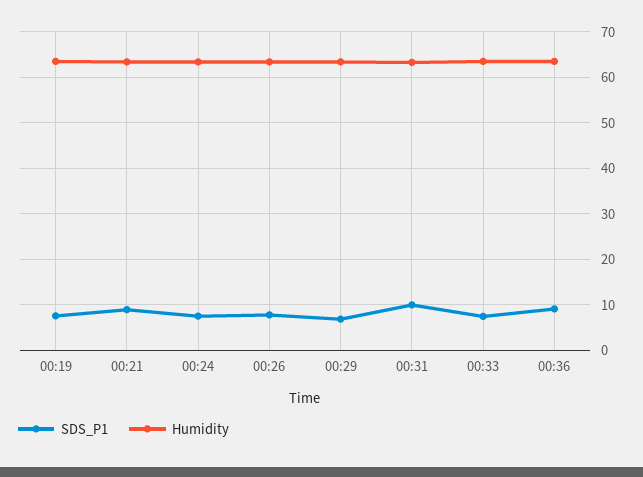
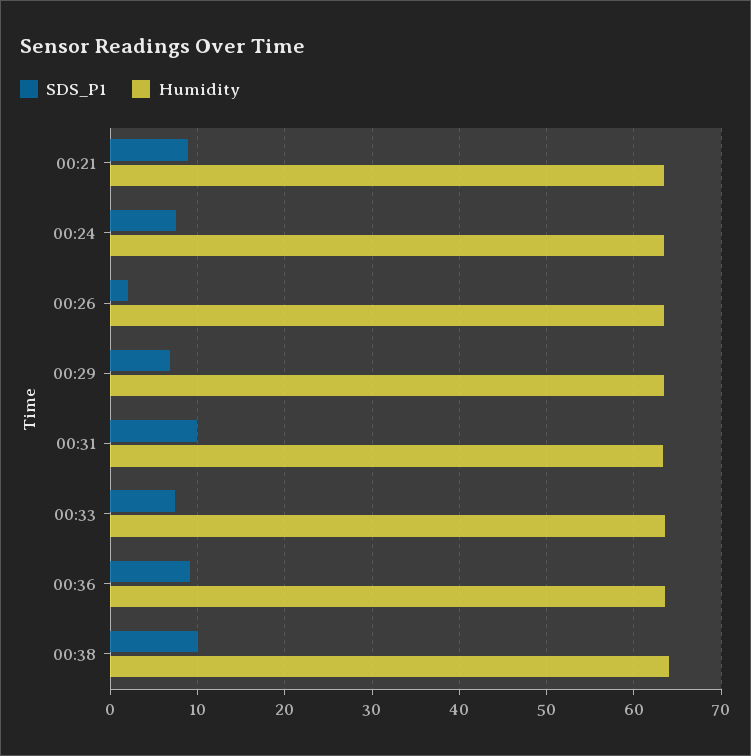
SDS_P1, 00:19: 8 -> none
Humidity, 00:19: 64 -> none
SDS_P1, 00:26: 8 -> 2
SDS_P1, 00:38: none -> 10
Humidity, 00:38: none -> 64

